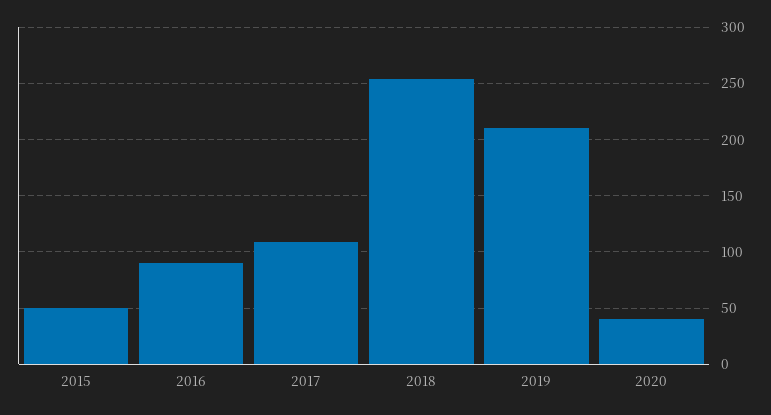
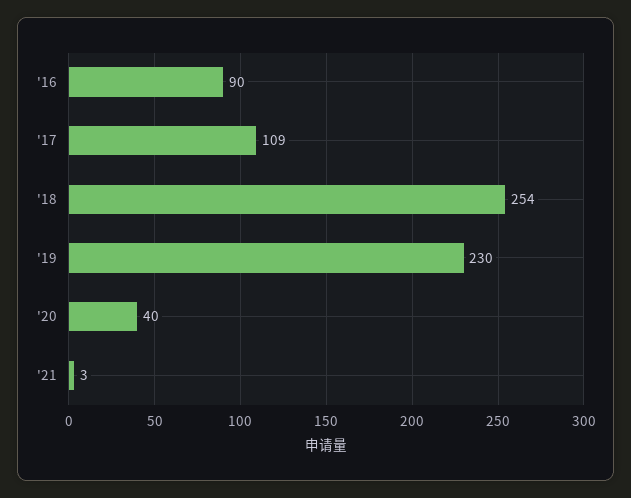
2015: 50 -> none
2019: 210 -> 230
'21: none -> 3

